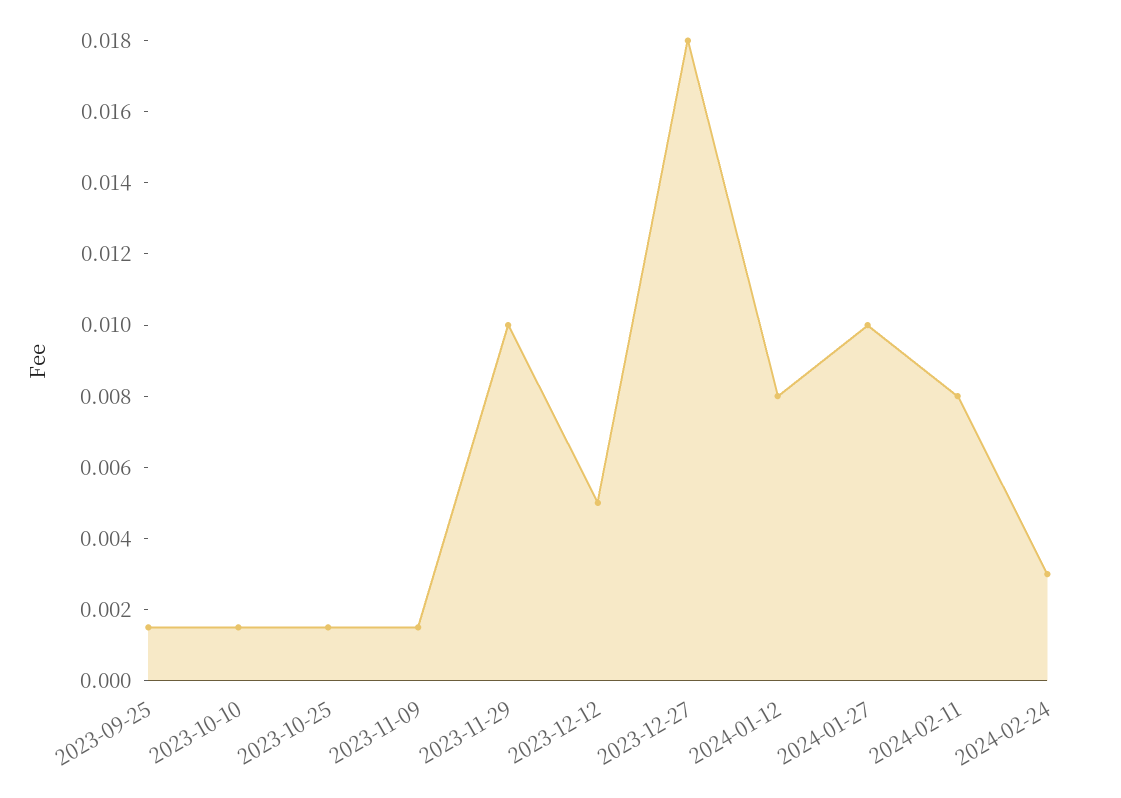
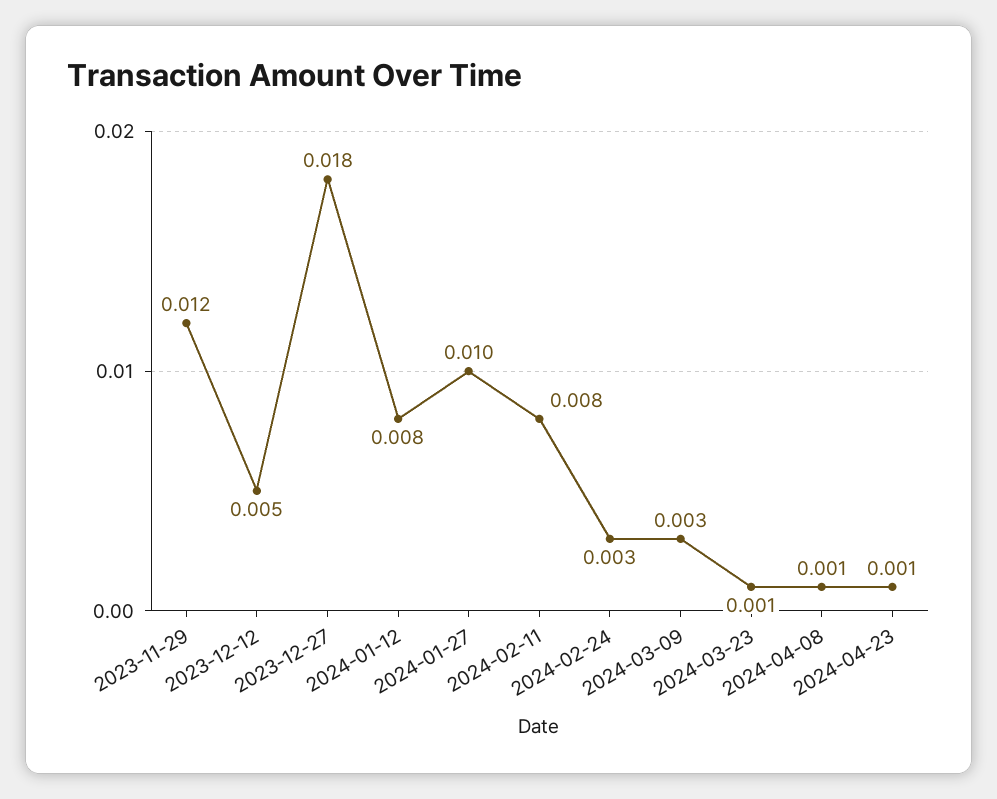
2023-09-25: 0.0015 -> none
2023-10-10: 0.0015 -> none
2023-10-25: 0.0015 -> none
2023-11-09: 0.0015 -> none
2023-11-29: 0.01 -> 0.012
2024-03-09: none -> 0.003
2024-03-23: none -> 0.001
2024-04-08: none -> 0.001
2024-04-23: none -> 0.001

